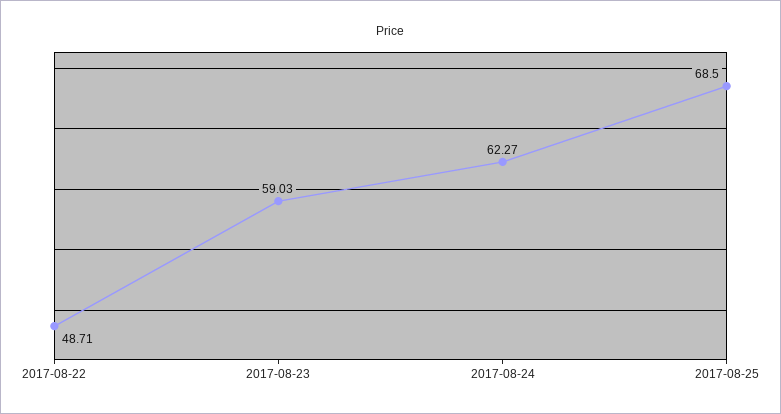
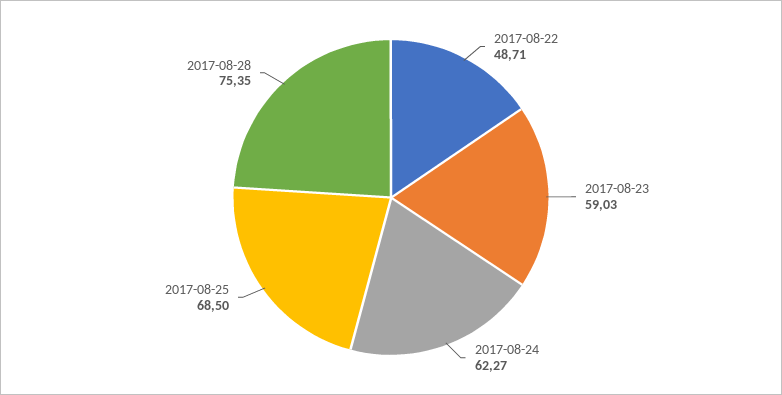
2017-08-28: none -> 75.35

